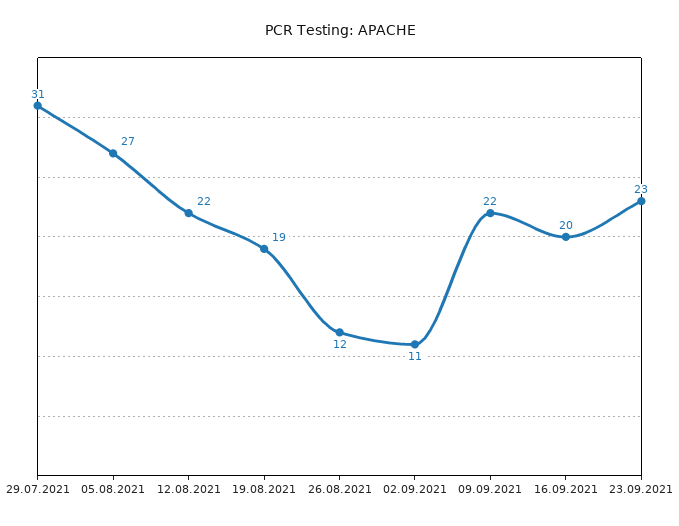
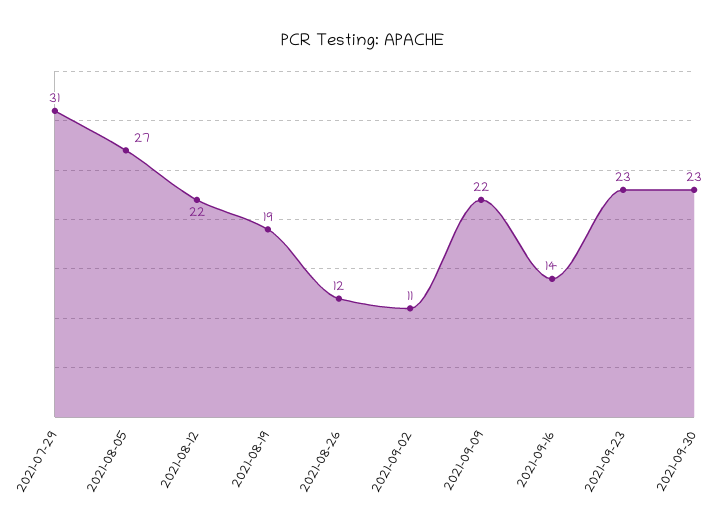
16.09.2021: 20 -> 14
2021-09-30: none -> 23

